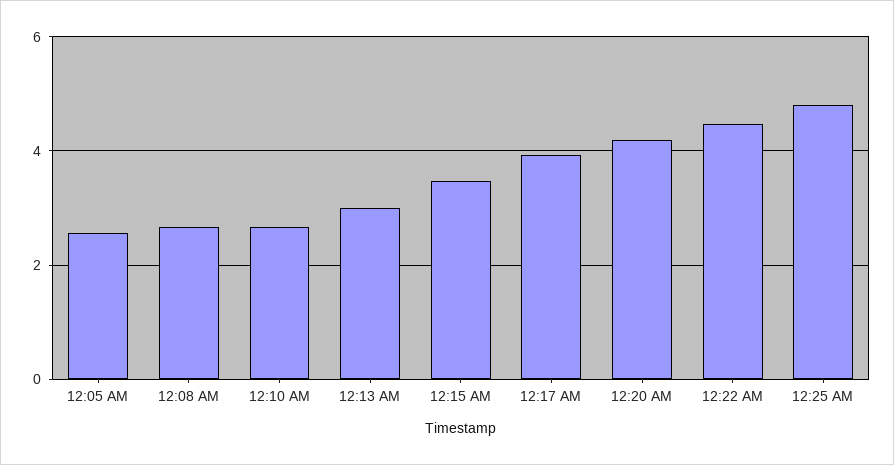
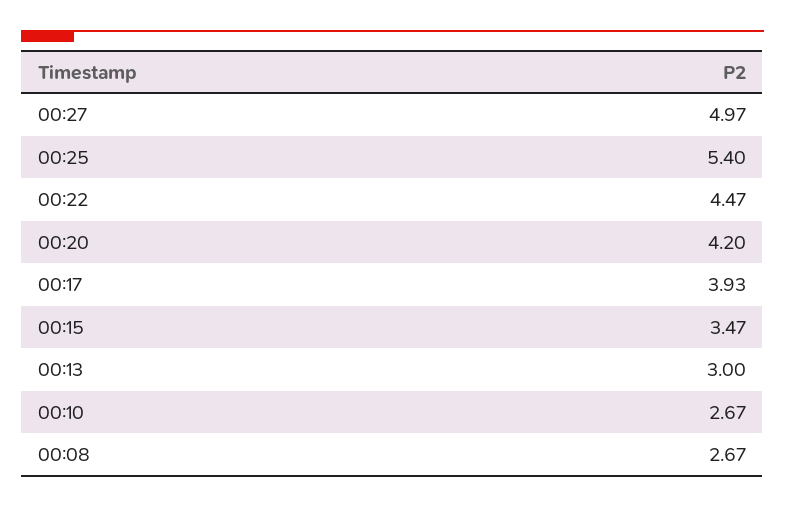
12:05 AM: 2.6 -> none
12:25 AM: 4.8 -> 5.4
00:27: none -> 4.97

